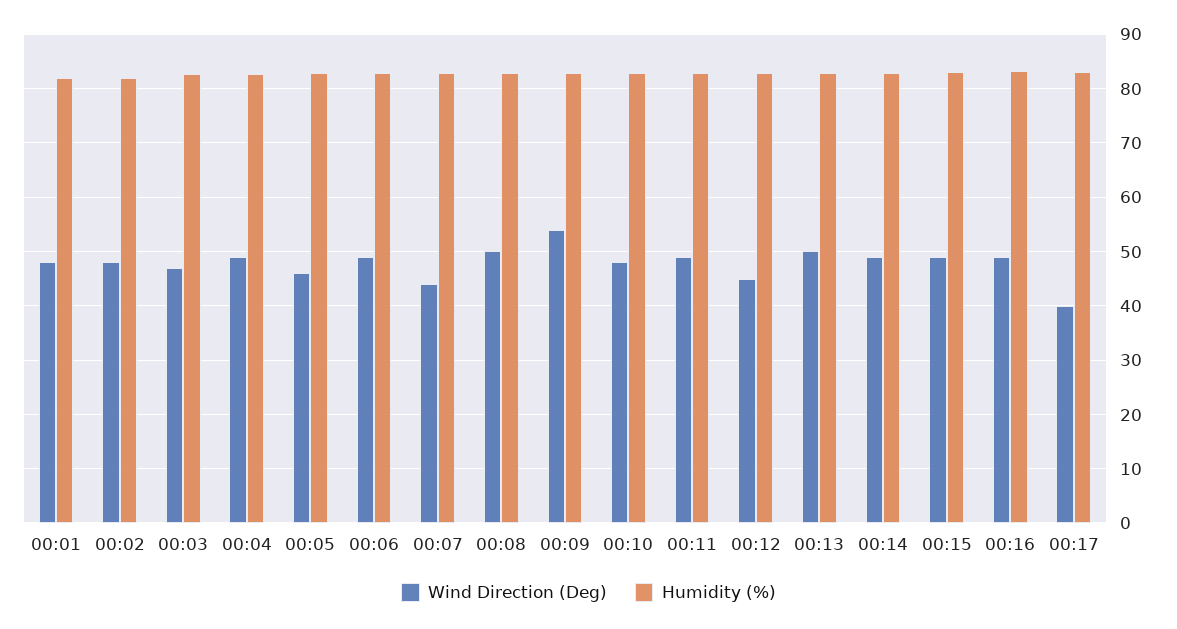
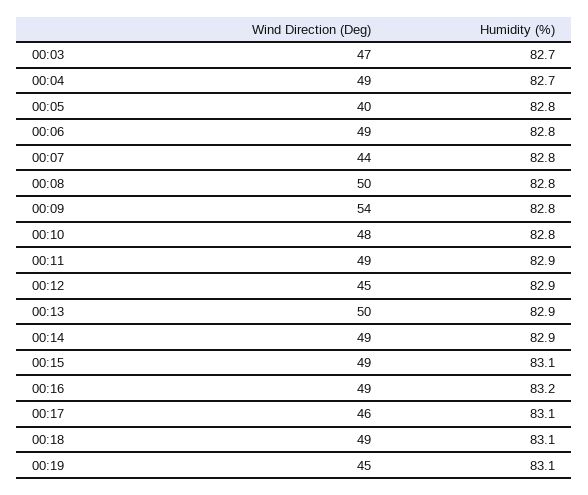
Wind Direction (Deg), 00:01: 48 -> none
Humidity (%), 00:01: 82 -> none
Wind Direction (Deg), 00:02: 48 -> none
Humidity (%), 00:02: 82 -> none
Wind Direction (Deg), 00:05: 46 -> 40
Wind Direction (Deg), 00:17: 40 -> 46
Wind Direction (Deg), 00:18: none -> 49
Humidity (%), 00:18: none -> 83.1
Wind Direction (Deg), 00:19: none -> 45
Humidity (%), 00:19: none -> 83.1

